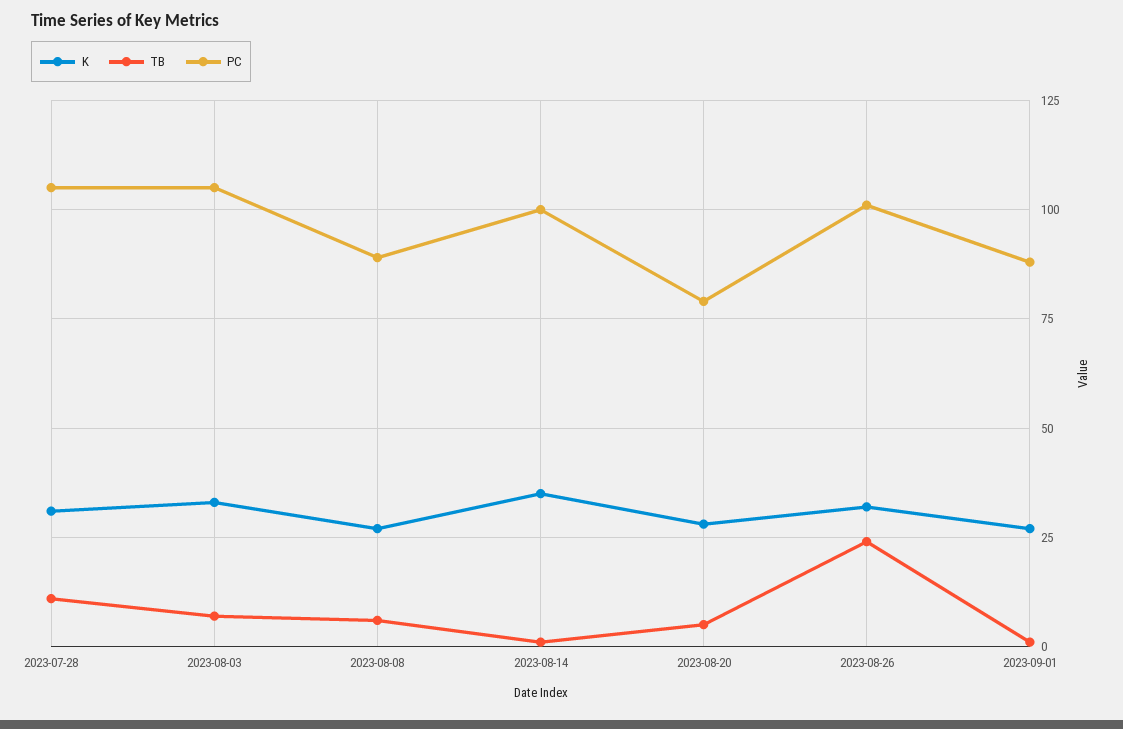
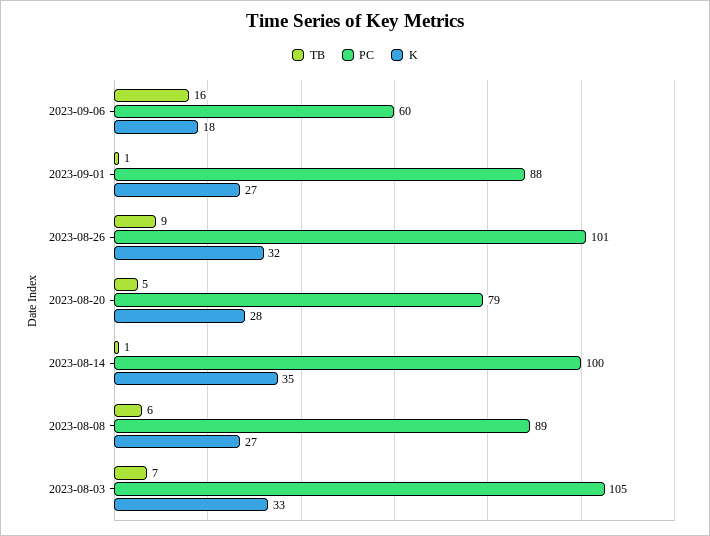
K, 2023-07-28: 30 -> none
TB, 2023-07-28: 10 -> none
PC, 2023-07-28: 105 -> none
TB, 2023-08-26: 25 -> 9
TB, 2023-09-06: none -> 16
PC, 2023-09-06: none -> 60
K, 2023-09-06: none -> 18

